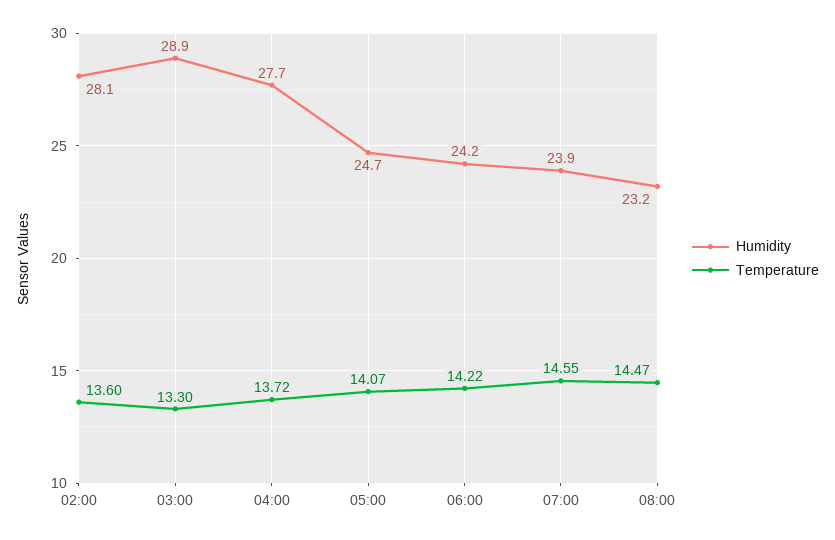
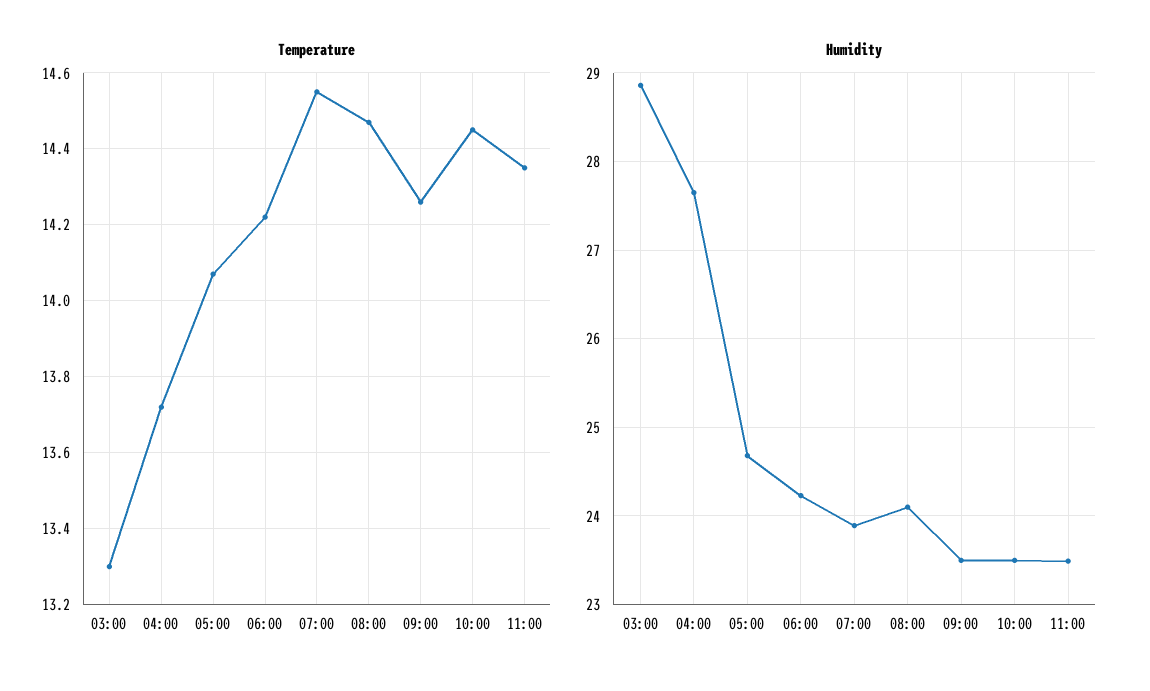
Humidity, 02:00: 28.1 -> none
Temperature, 02:00: 13.6 -> none
Humidity, 08:00: 23.2 -> 24.1
Temperature, 09:00: none -> 14.25
Temperature, 10:00: none -> 14.45
Temperature, 11:00: none -> 14.35
Humidity, 09:00: none -> 23.5
Humidity, 10:00: none -> 23.5
Humidity, 11:00: none -> 23.5

